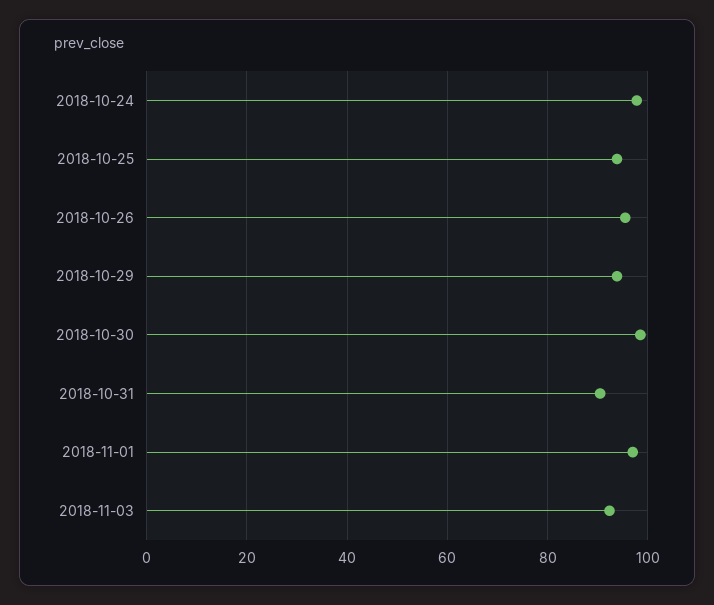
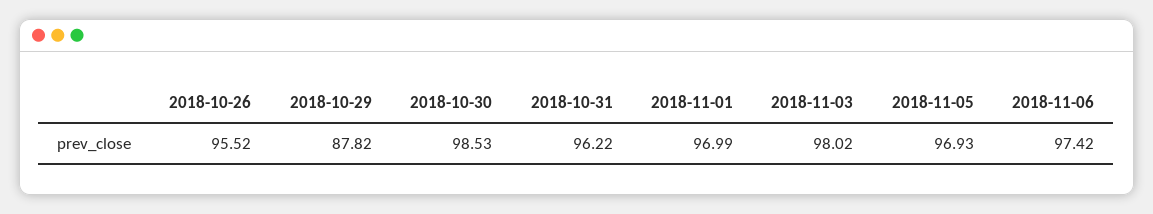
2018-10-24: 98 -> none
2018-10-25: 94 -> none
2018-10-29: 94 -> 87.82
2018-10-31: 90 -> 96.22
2018-11-03: 92 -> 98.02
2018-11-05: none -> 96.93
2018-11-06: none -> 97.42

